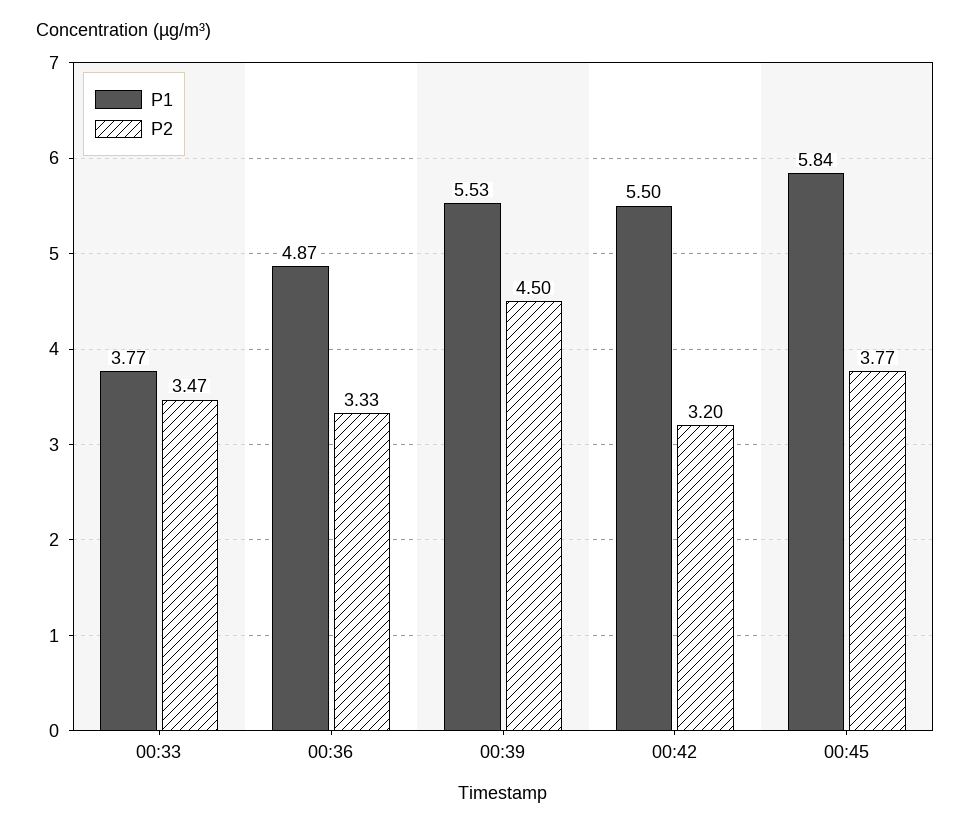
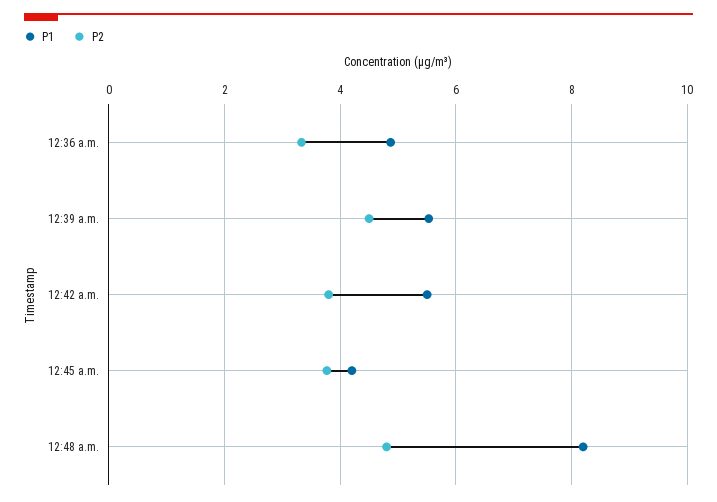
P1, 00:33: 3.77 -> none
P2, 00:33: 3.47 -> none
P2, 00:42: 3.2 -> 3.8
P1, 00:45: 5.84 -> 4.2
P1, 12:48 a.m.: none -> 8.2
P2, 12:48 a.m.: none -> 4.8

